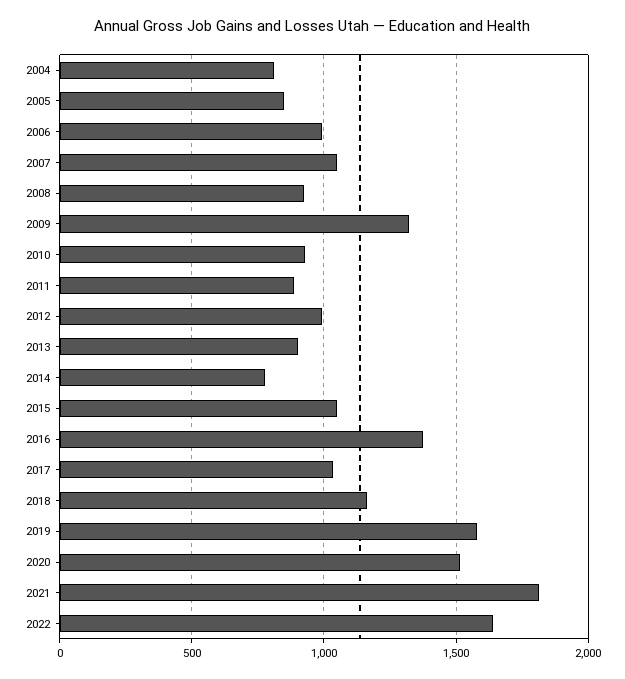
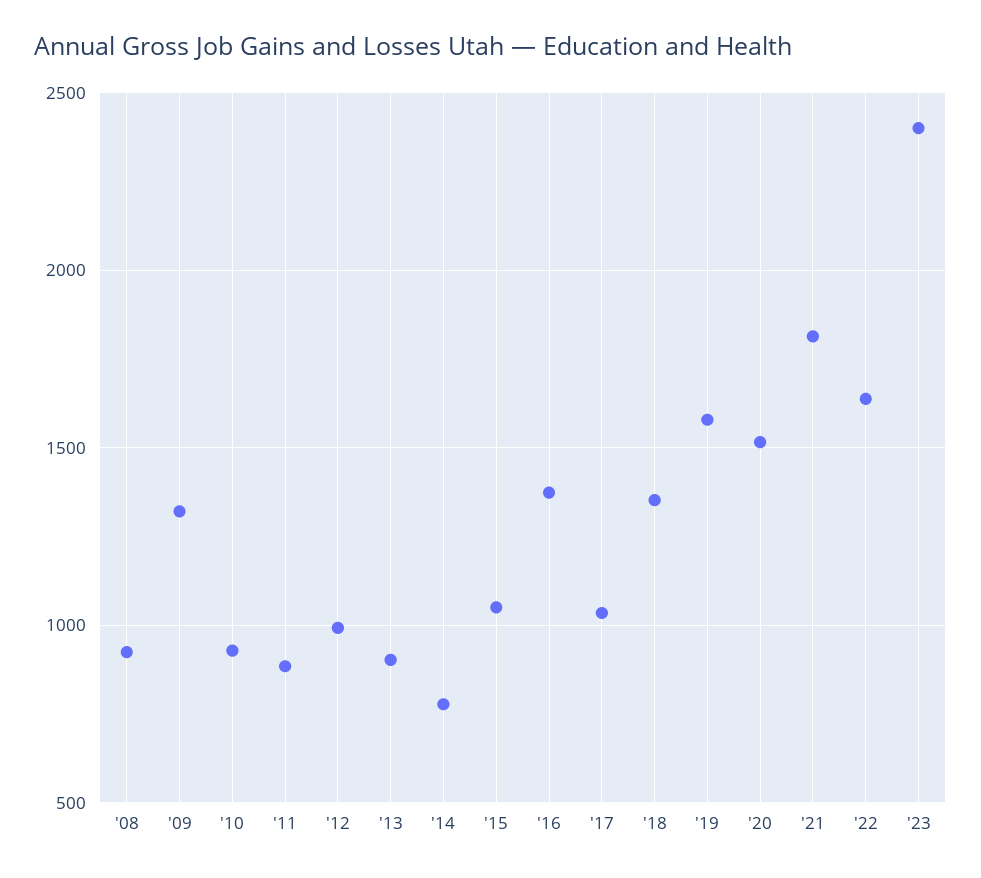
2004: 800 -> none
2005: 850 -> none
2006: 1000 -> none
2007: 1050 -> none
2018: 1150 -> 1350
'23: none -> 2400

